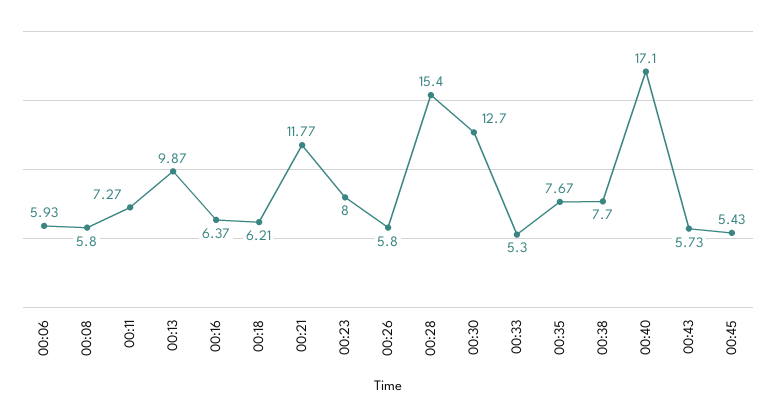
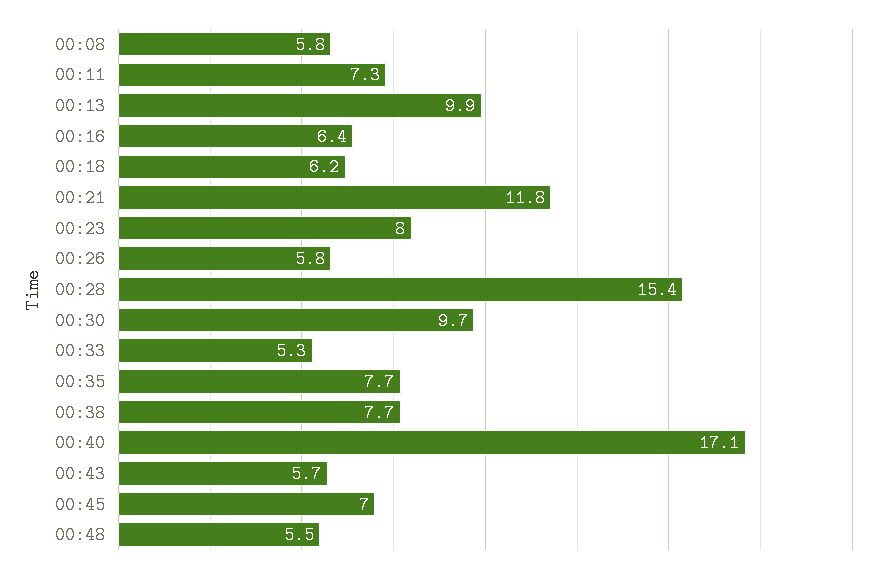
00:06: 5.93 -> none
00:30: 12.7 -> 9.7
00:45: 5.43 -> 7
00:48: none -> 5.5

